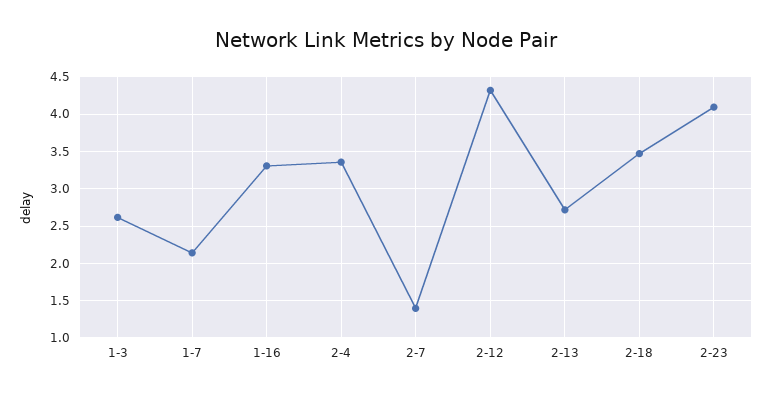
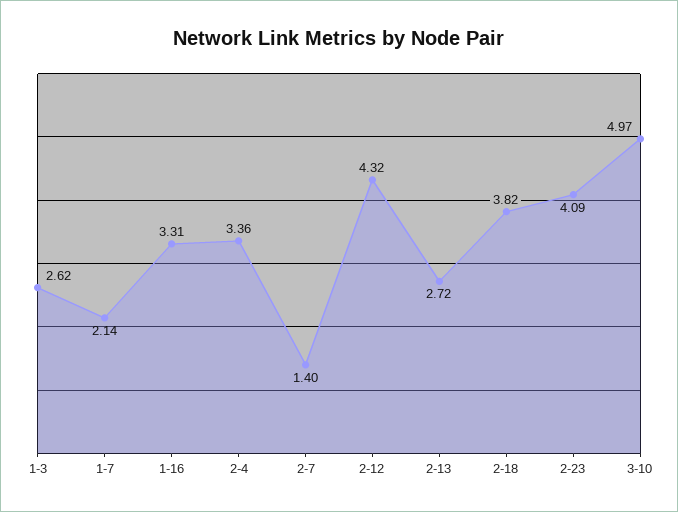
2-18: 3.5 -> 3.82
3-10: none -> 4.97

